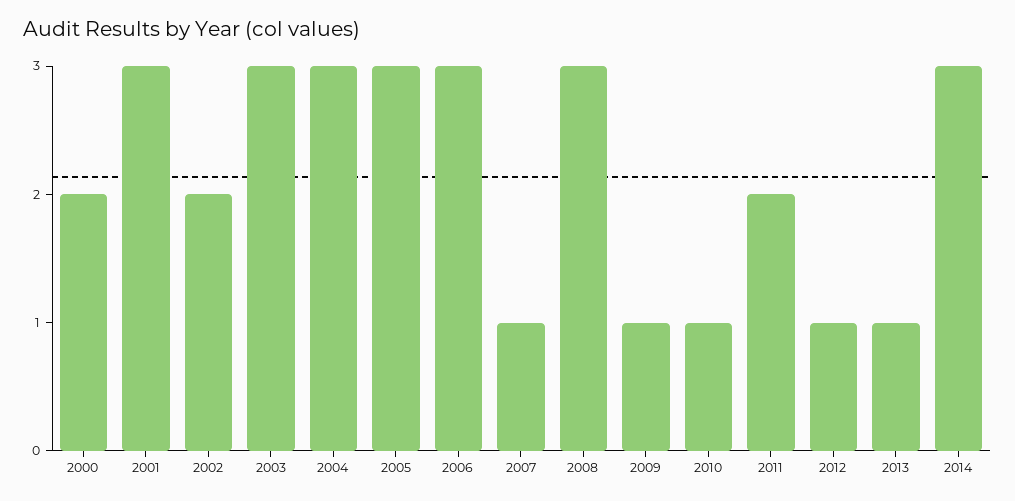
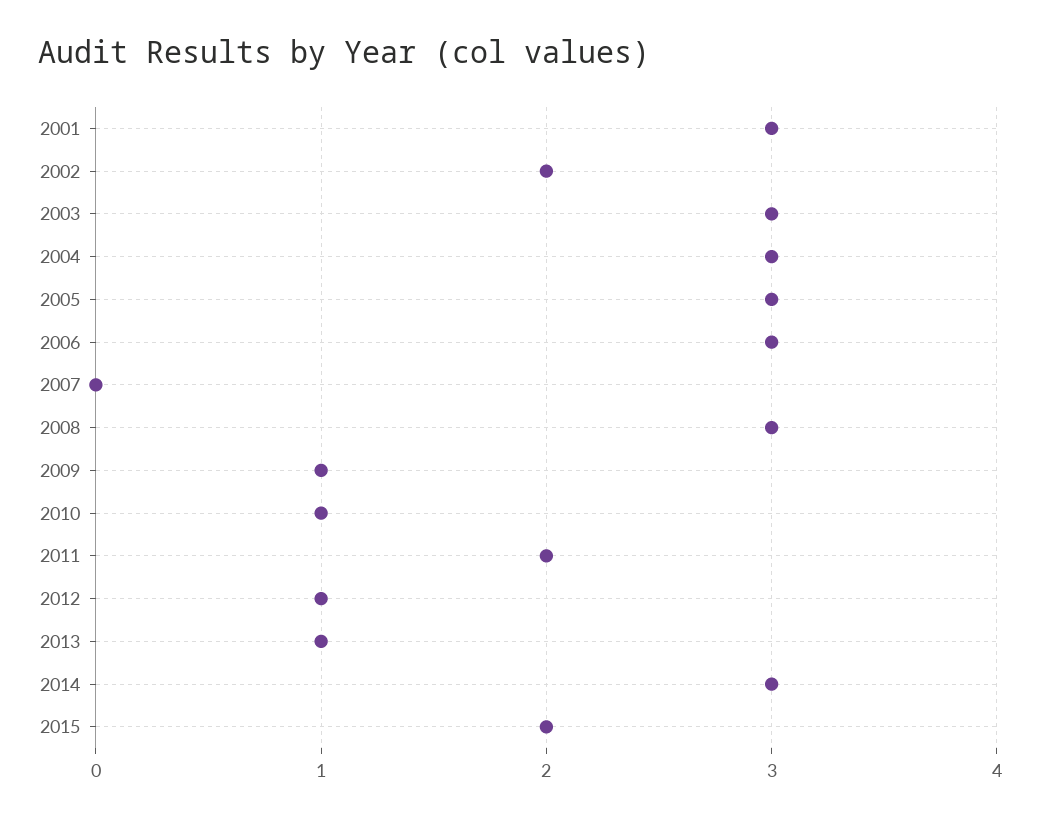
2000: 2 -> none
2007: 1 -> 0
2015: none -> 2

